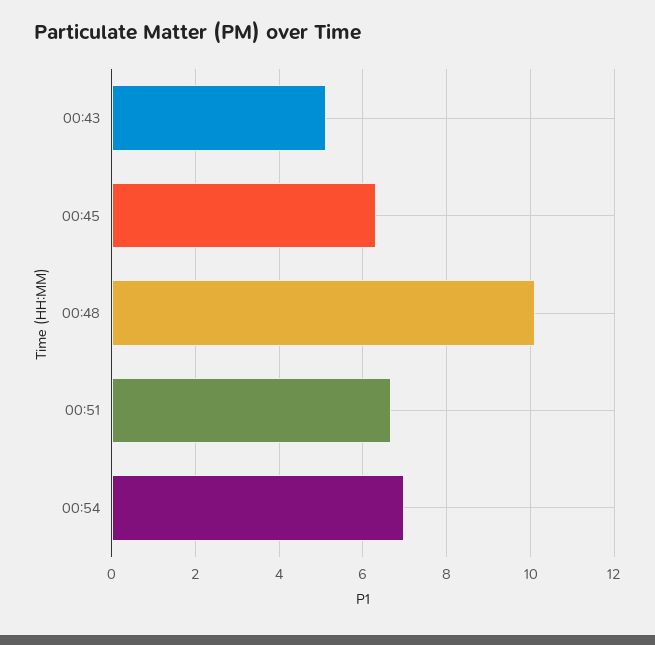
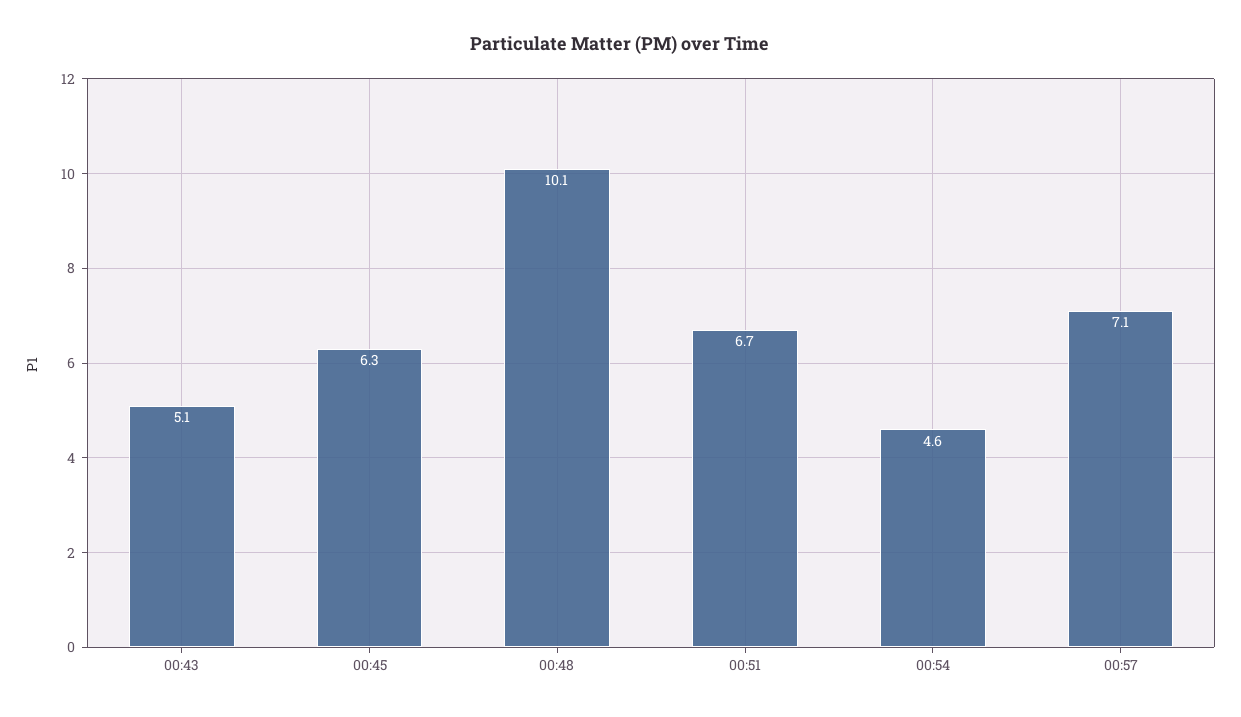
00:54: 7 -> 4.6
00:57: none -> 7.1

